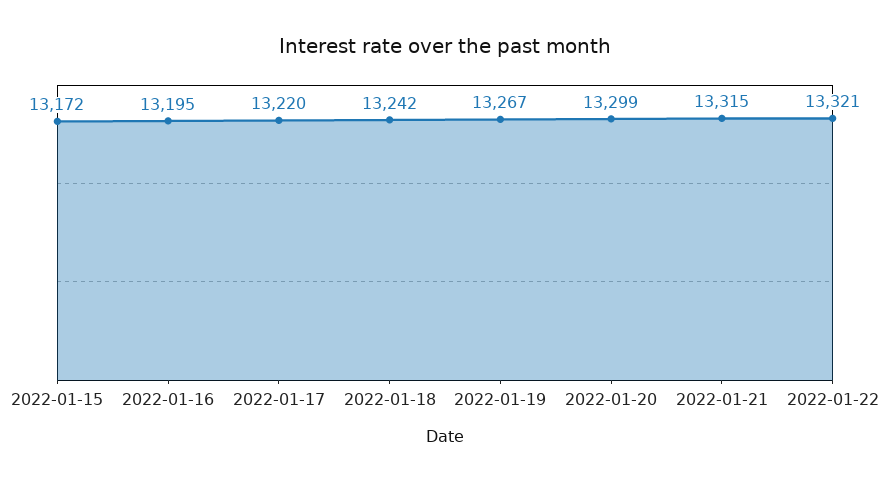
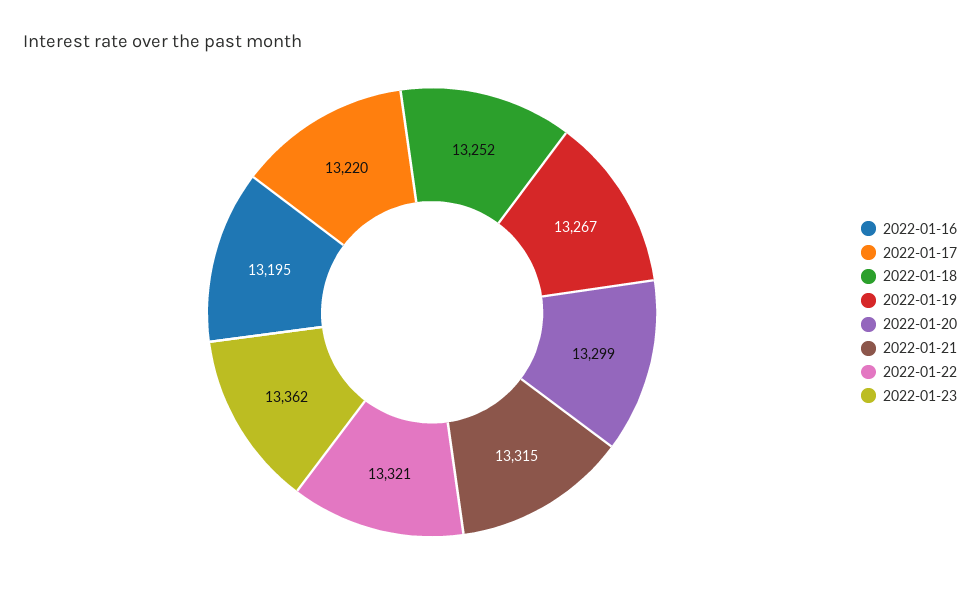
2022-01-15: 13172 -> none
2022-01-18: 13242 -> 13252
2022-01-23: none -> 13362

